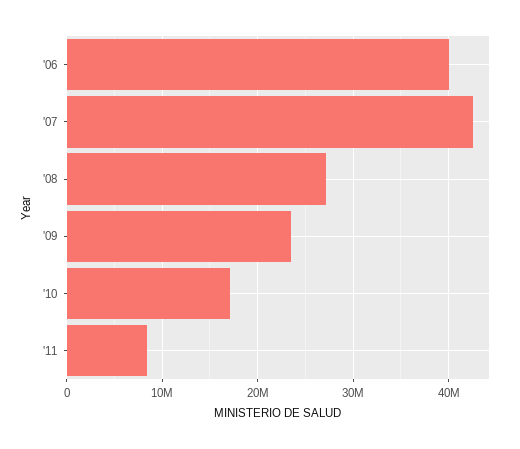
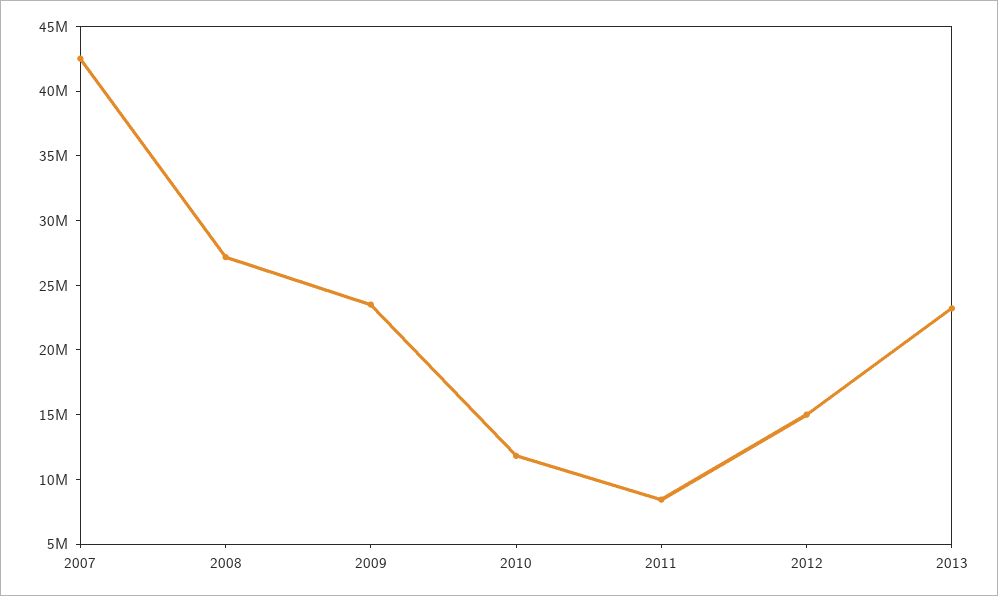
'06: 40000000 -> none
'10: 17000000 -> 12000000
2012: none -> 15000000
2013: none -> 23000000

